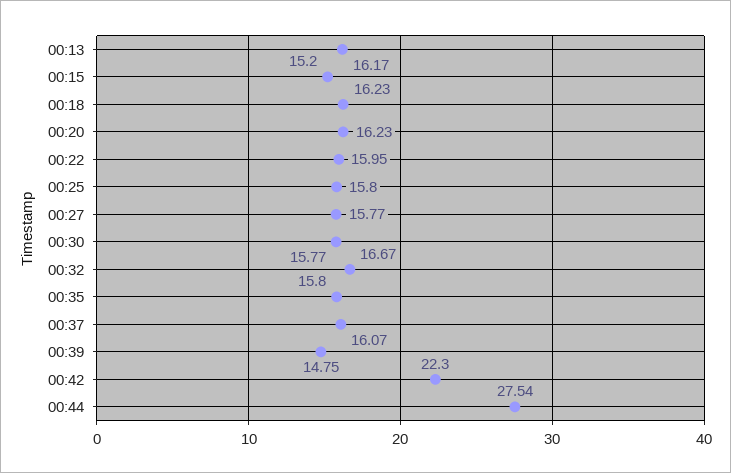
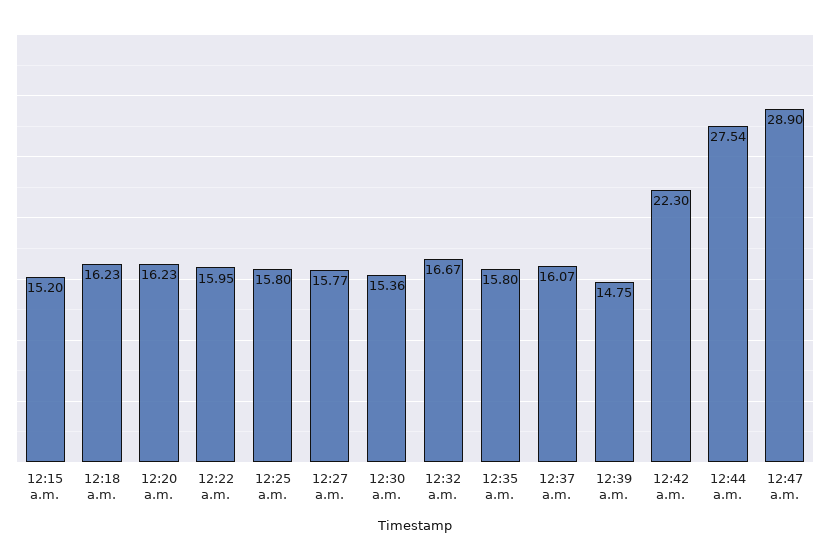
00:13: 16.17 -> none
00:30: 15.77 -> 15.36
12:47 a.m.: none -> 28.9

